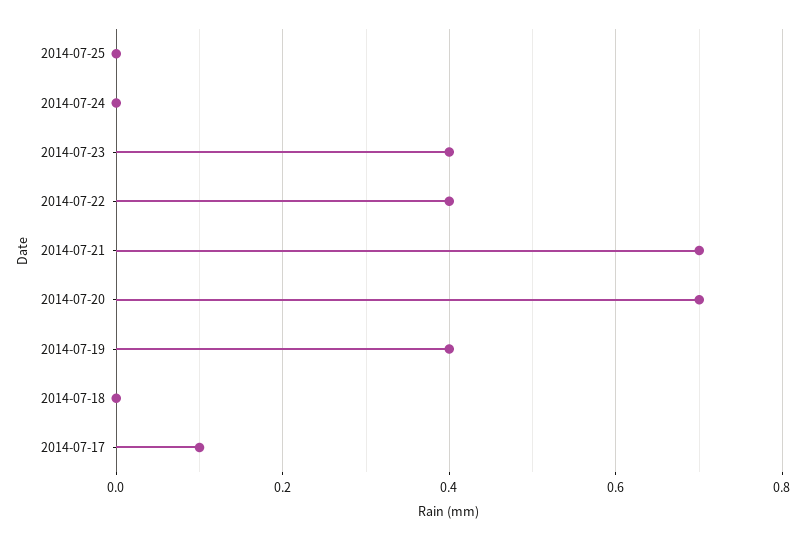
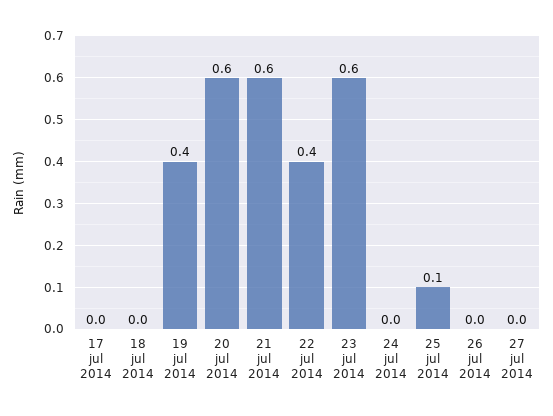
2014-07-25: 0 -> 0.1
2014-07-23: 0.4 -> 0.6
2014-07-21: 0.7 -> 0.6
2014-07-20: 0.7 -> 0.6
2014-07-17: 0.1 -> 0
26 jul 2014: none -> 0
27 jul 2014: none -> 0

